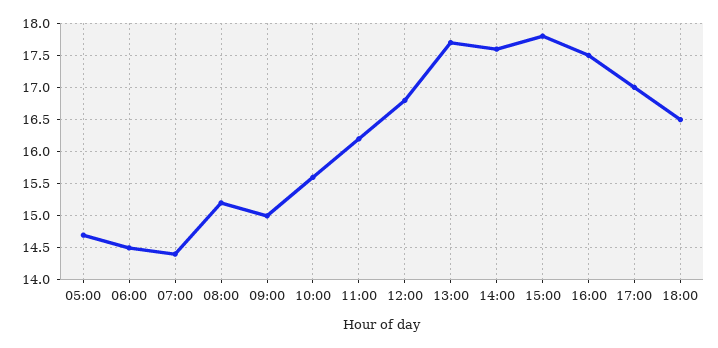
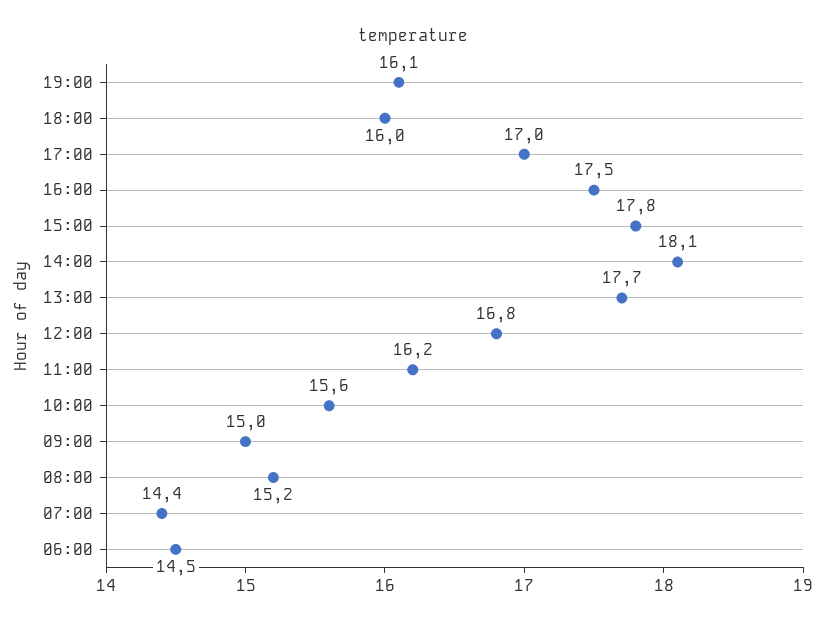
05:00: 14.7 -> none
14:00: 17.6 -> 18.1
18:00: 16.5 -> 16
19:00: none -> 16.1

